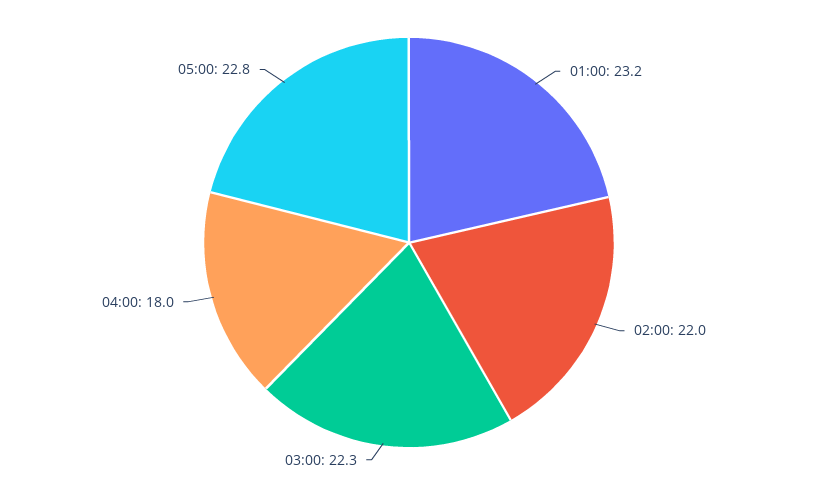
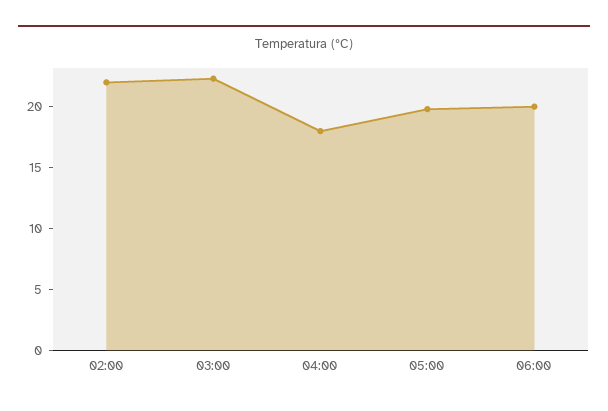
01:00: 23.2 -> none
05:00: 22.8 -> 20
06:00: none -> 20

